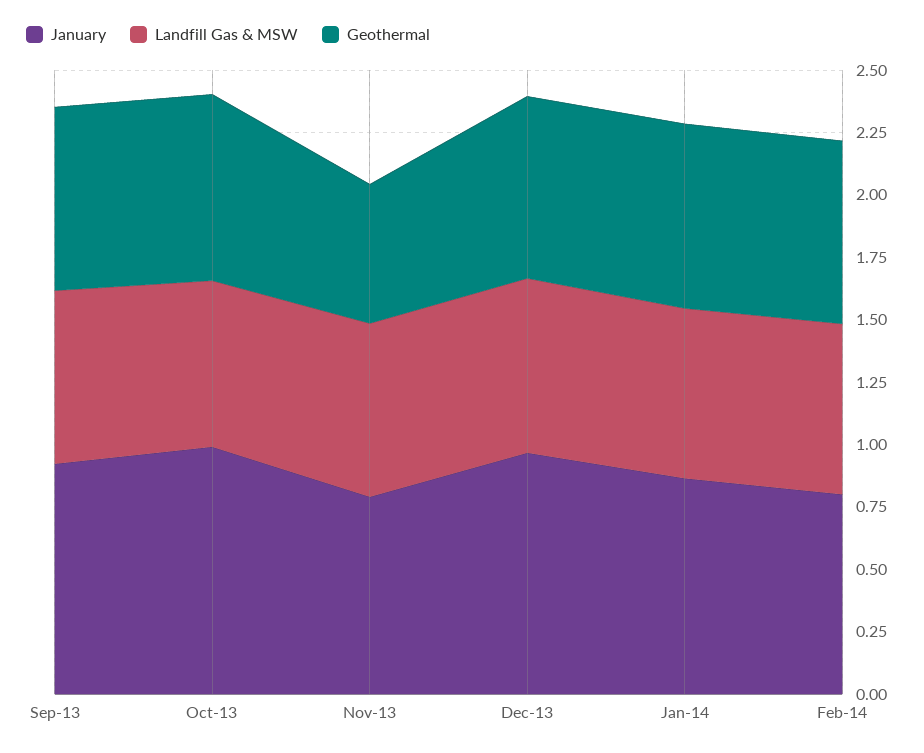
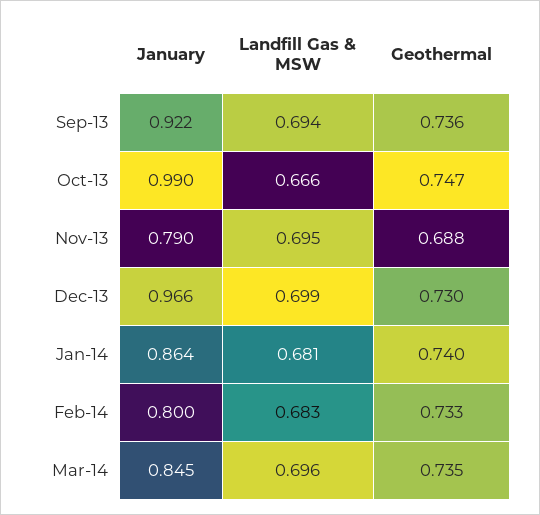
Geothermal, Nov-13: 0.55 -> 0.688
January, Mar-14: none -> 0.845
Landfill Gas & MSW, Mar-14: none -> 0.696
Geothermal, Mar-14: none -> 0.735

